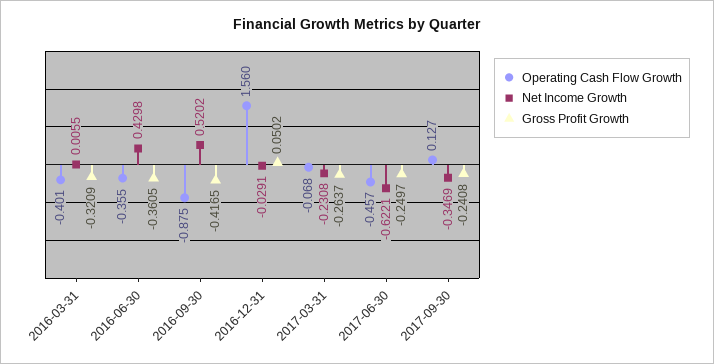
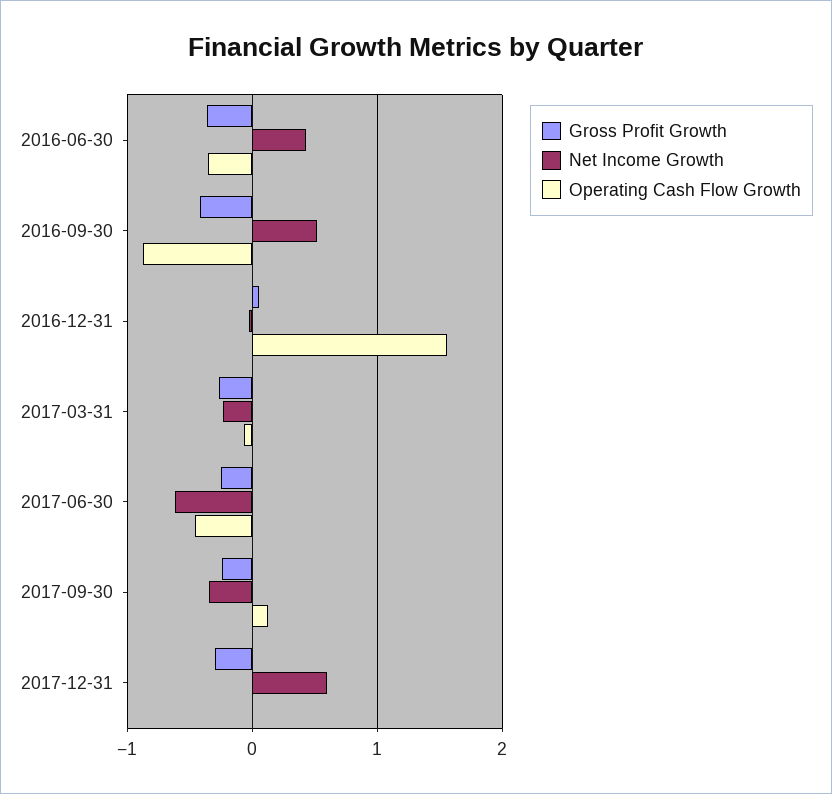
Operating Cash Flow Growth, 2016-03-31: -0.401 -> none
Net Income Growth, 2016-03-31: 0.0055 -> none
Gross Profit Growth, 2016-03-31: -0.3209 -> none
Gross Profit Growth, 2017-12-31: none -> -0.3
Net Income Growth, 2017-12-31: none -> 0.6
Operating Cash Flow Growth, 2017-12-31: none -> 0

